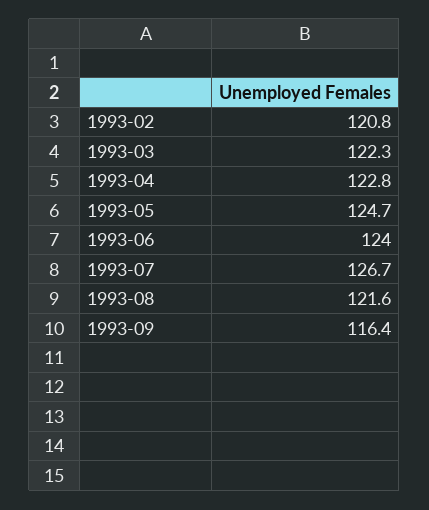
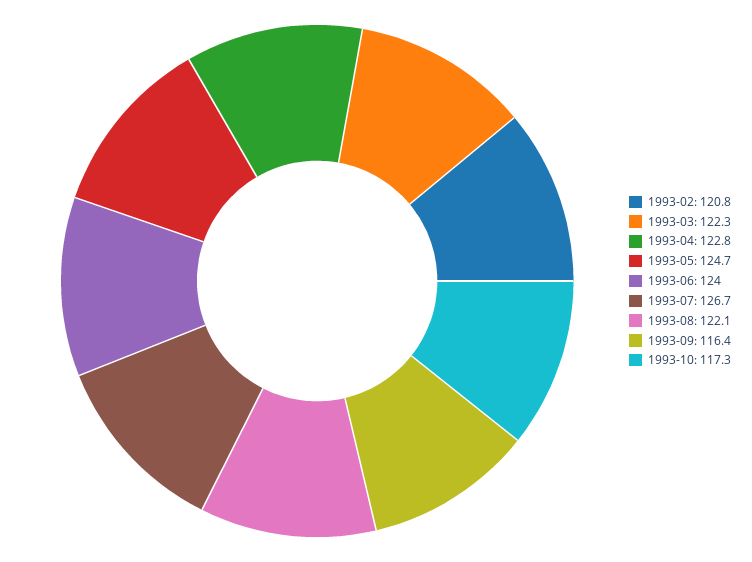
1993-08: 121.6 -> 122.1
1993-10: none -> 117.3

